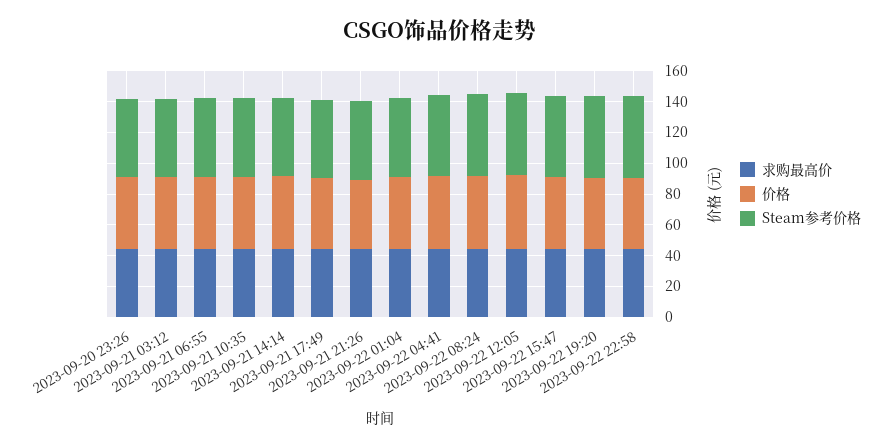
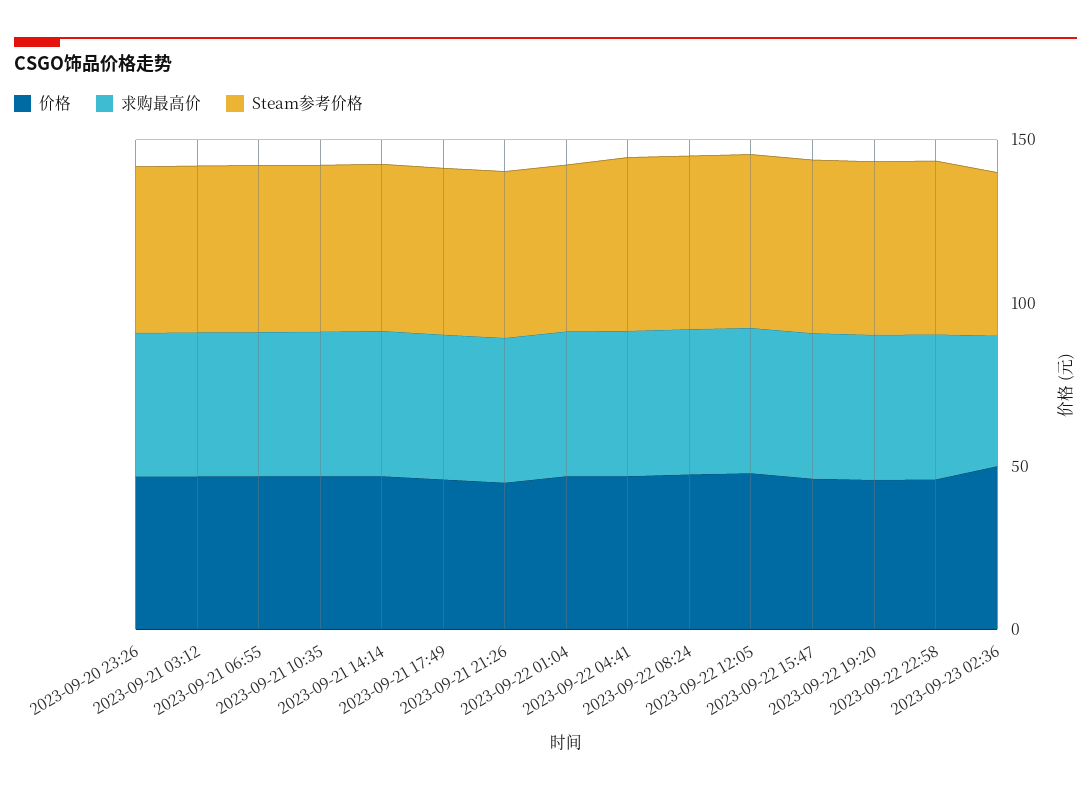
价格, 2023-09-23 02:36: none -> 50
求购最高价, 2023-09-23 02:36: none -> 40
Steam参考价格, 2023-09-23 02:36: none -> 50

